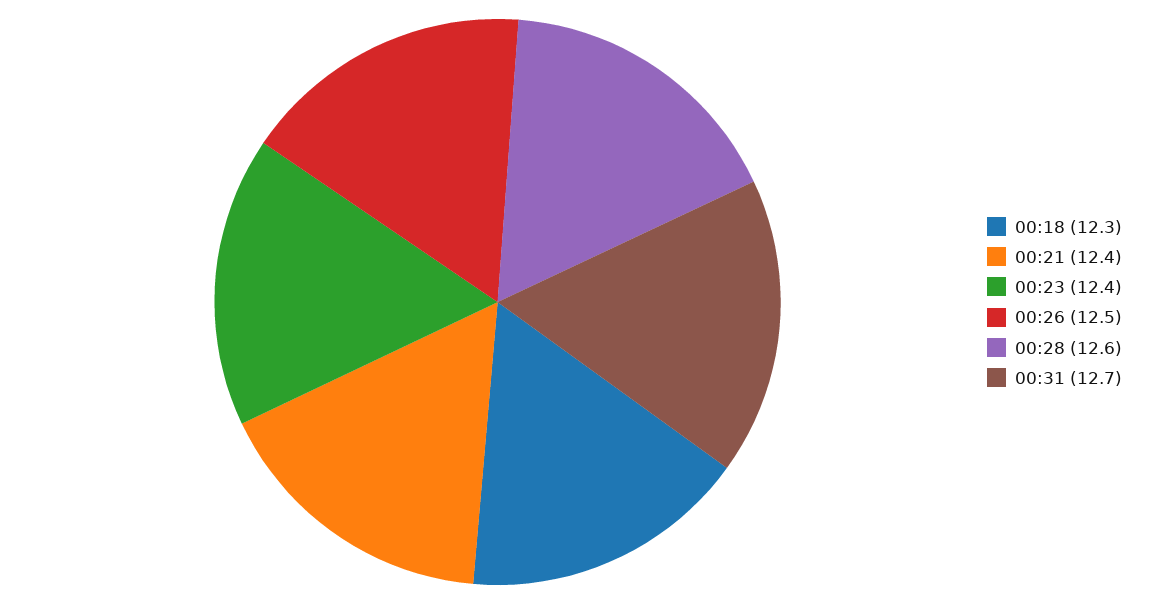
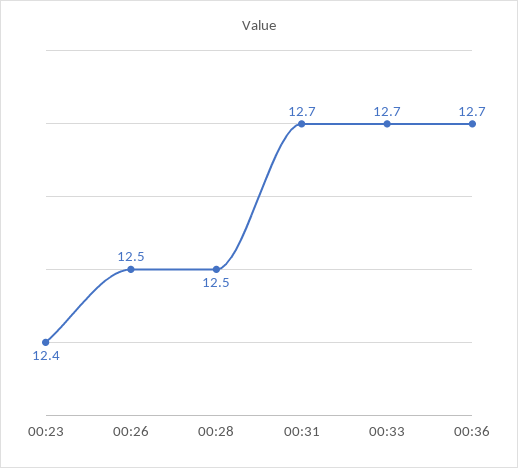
00:18: 12.3 -> none
00:21: 12.4 -> none
00:28: 12.6 -> 12.5
00:33: none -> 12.7
00:36: none -> 12.7

